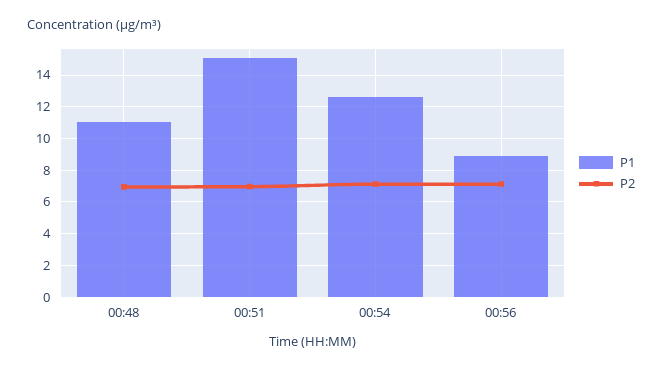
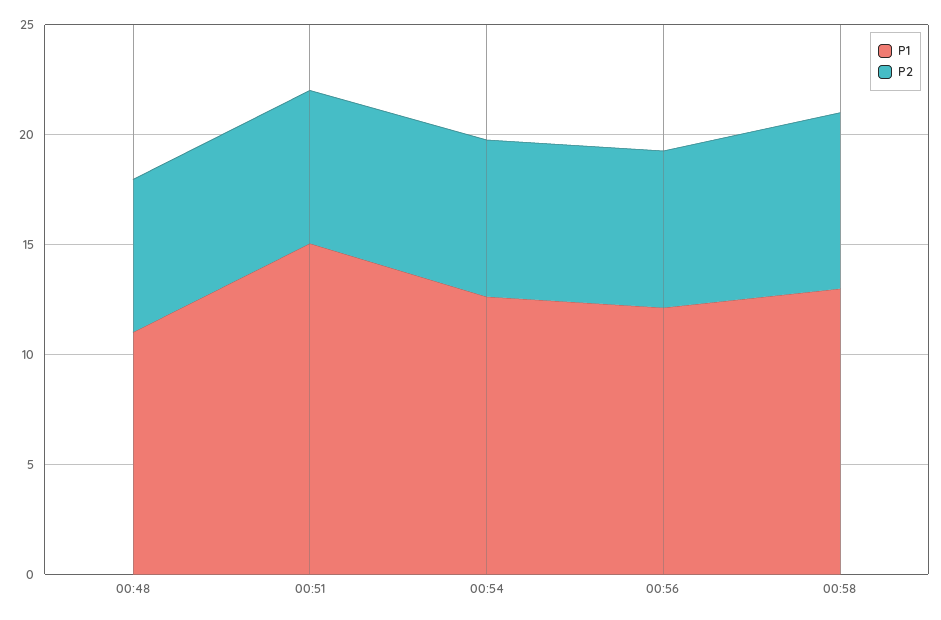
P1, 00:56: 9 -> 12
P1, 00:58: none -> 13
P2, 00:58: none -> 8

